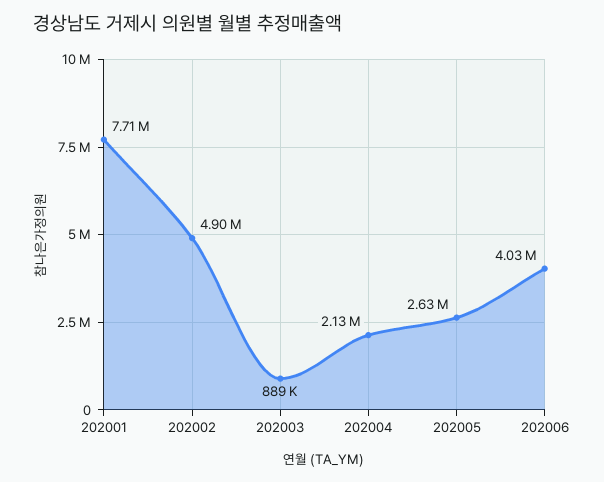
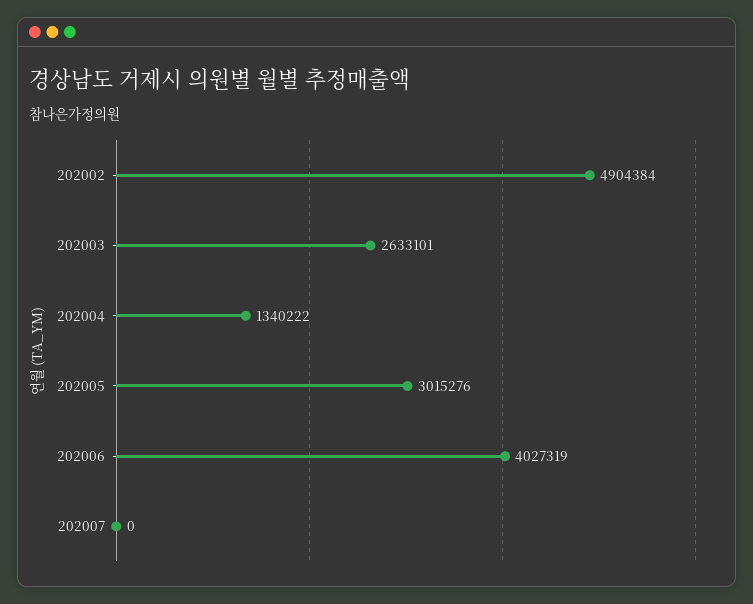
202001: 7710000 -> none
202003: 889000 -> 2633101
202004: 2130000 -> 1340222
202005: 2630000 -> 3015276
202007: none -> 0

